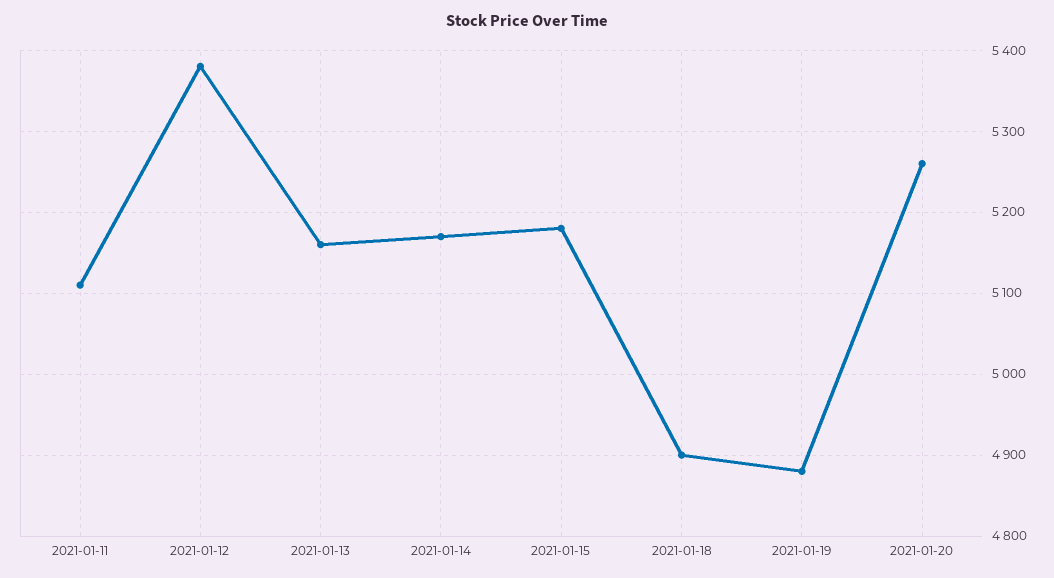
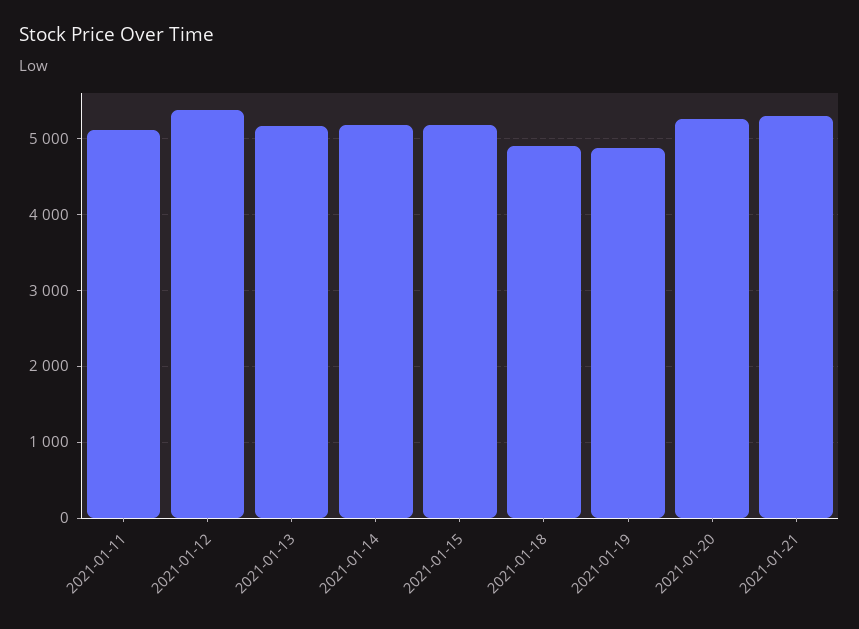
2021-01-21: none -> 5300

